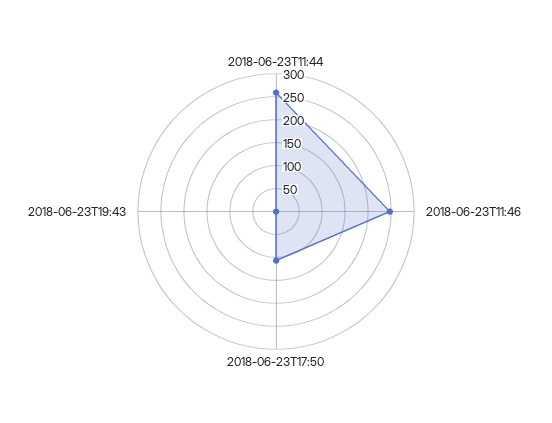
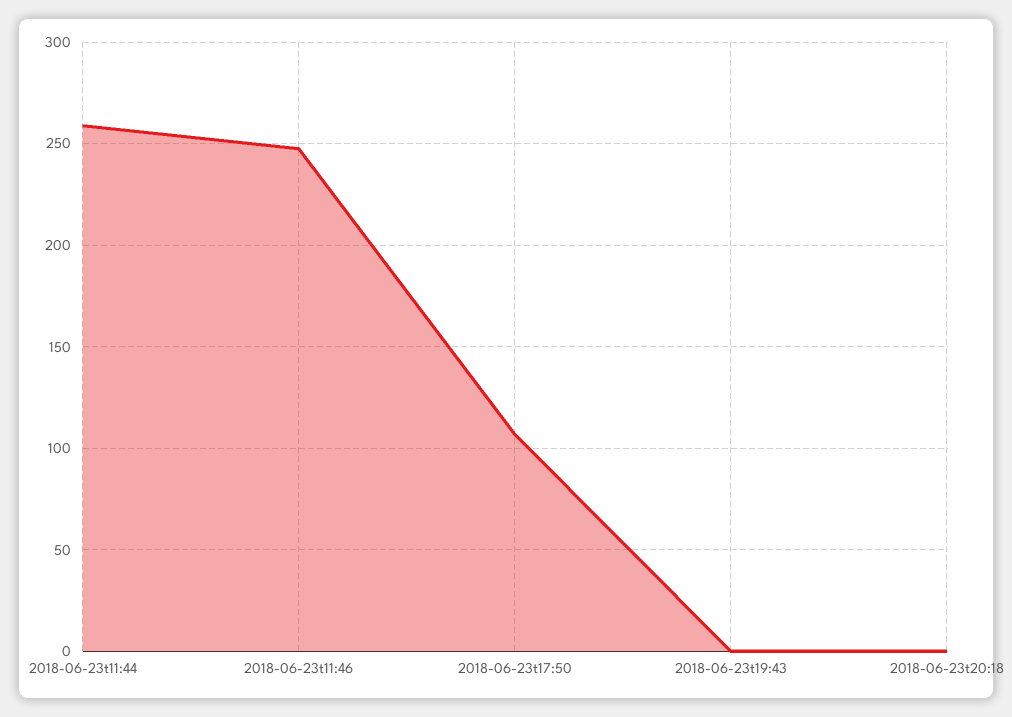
2018-06-23t20:18: none -> 0

